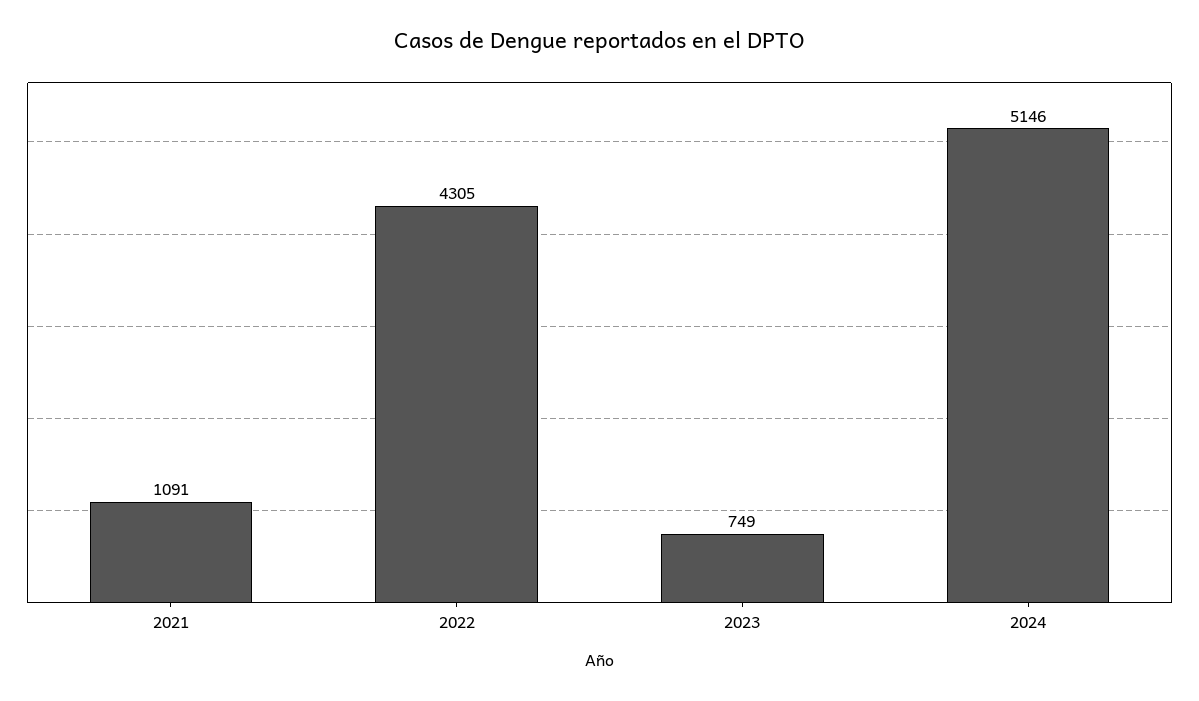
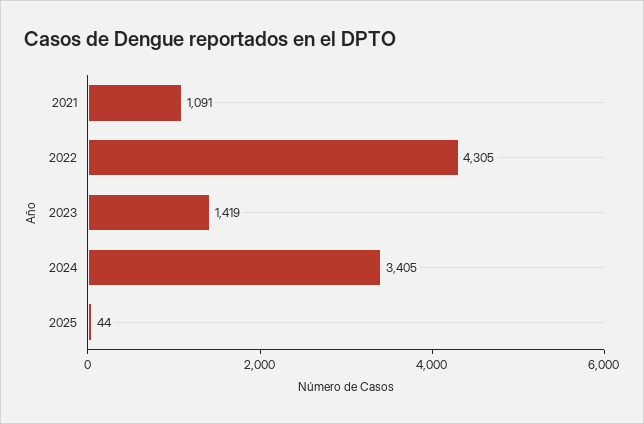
2023: 749 -> 1419
2024: 5146 -> 3405
2025: none -> 44

